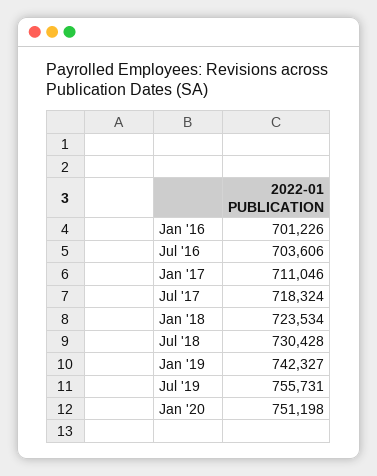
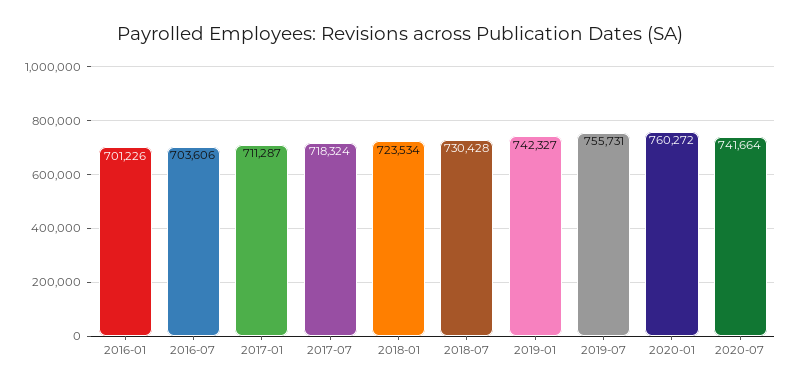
Jan '17: 711046 -> 711287
Jan '20: 751198 -> 760272
2020-07: none -> 741664

